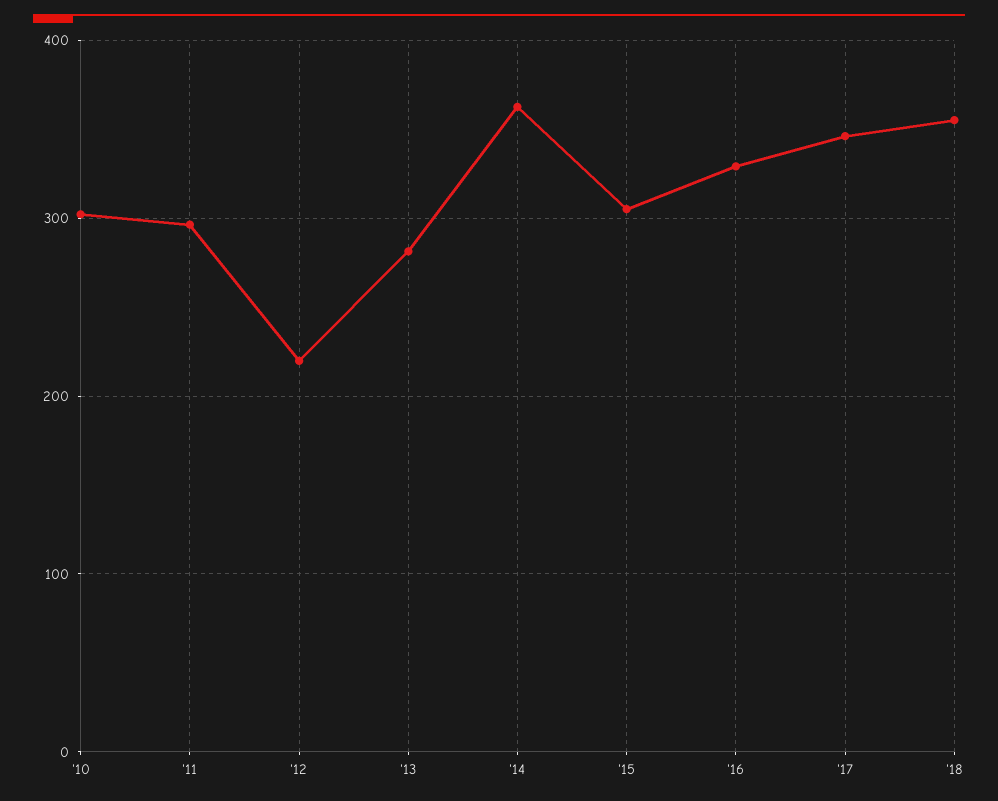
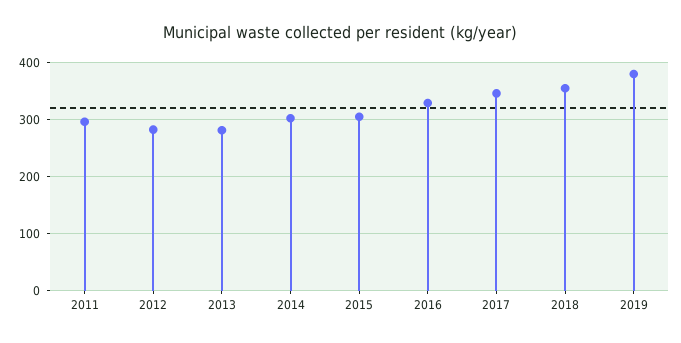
'10: 300 -> none
'12: 220 -> 280
'14: 360 -> 300
2019: none -> 380

